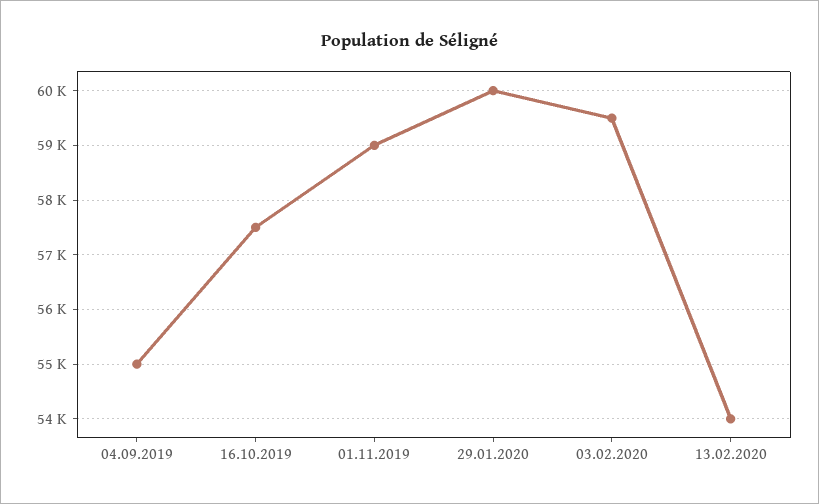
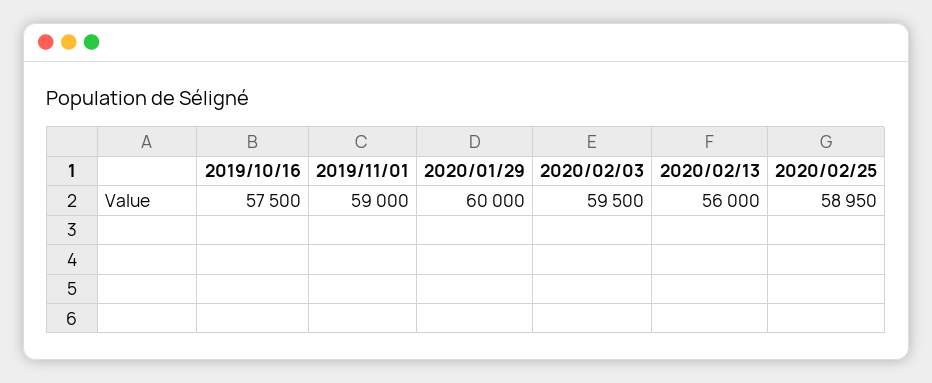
04.09.2019: 55000 -> none
13.02.2020: 54000 -> 56000
2020/02/25: none -> 58950

